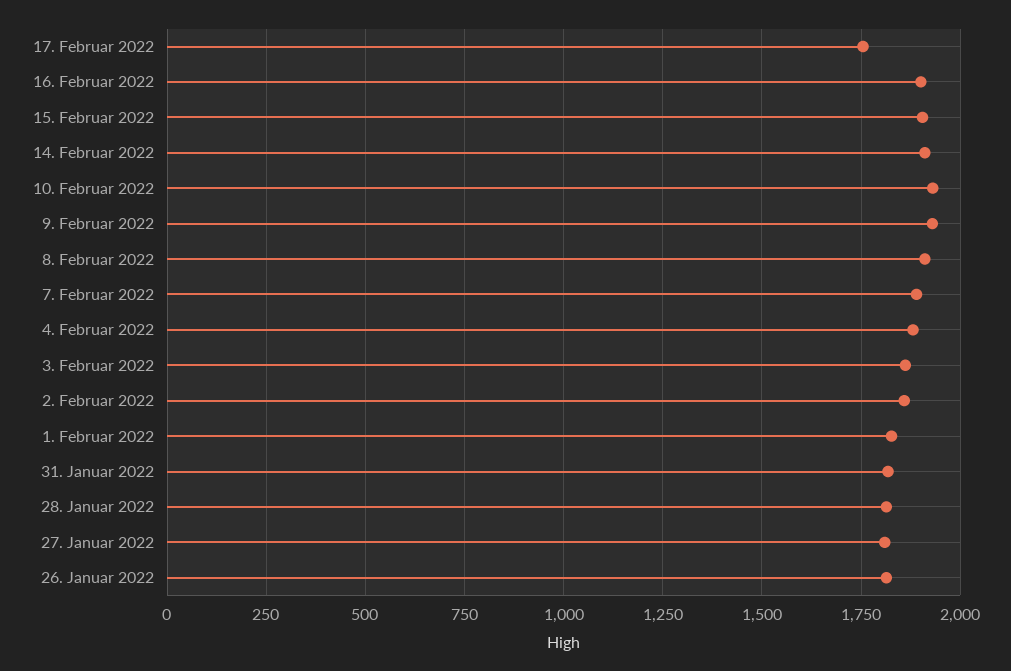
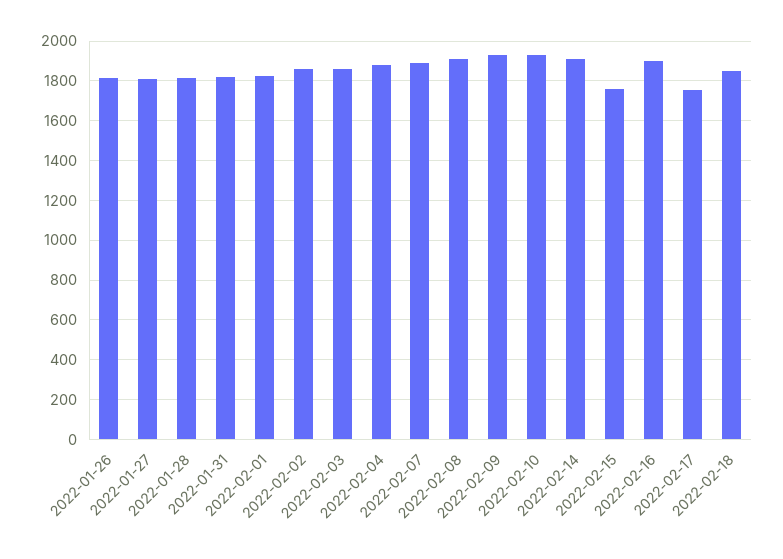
15. Februar 2022: 1900 -> 1750
2022-02-18: none -> 1850

